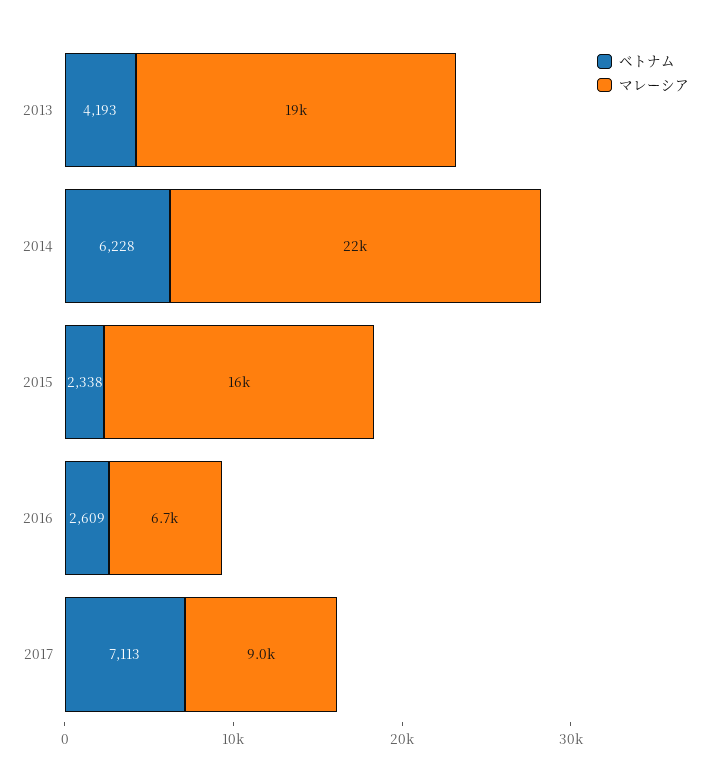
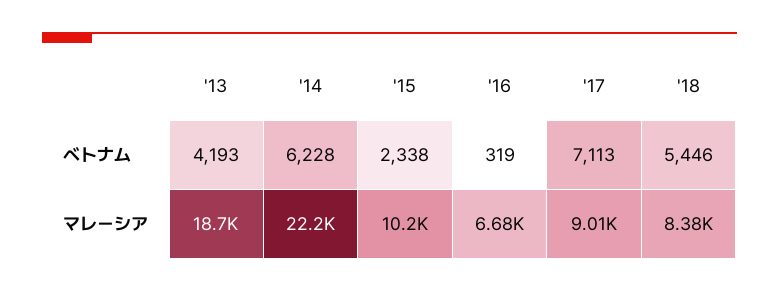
マレーシア, 2015: 16000 -> 10200
ベトナム, 2016: 2609 -> 319
ベトナム, '18: none -> 5446
マレーシア, '18: none -> 8380

